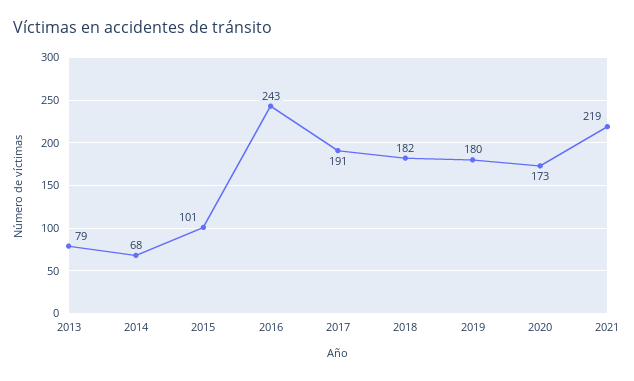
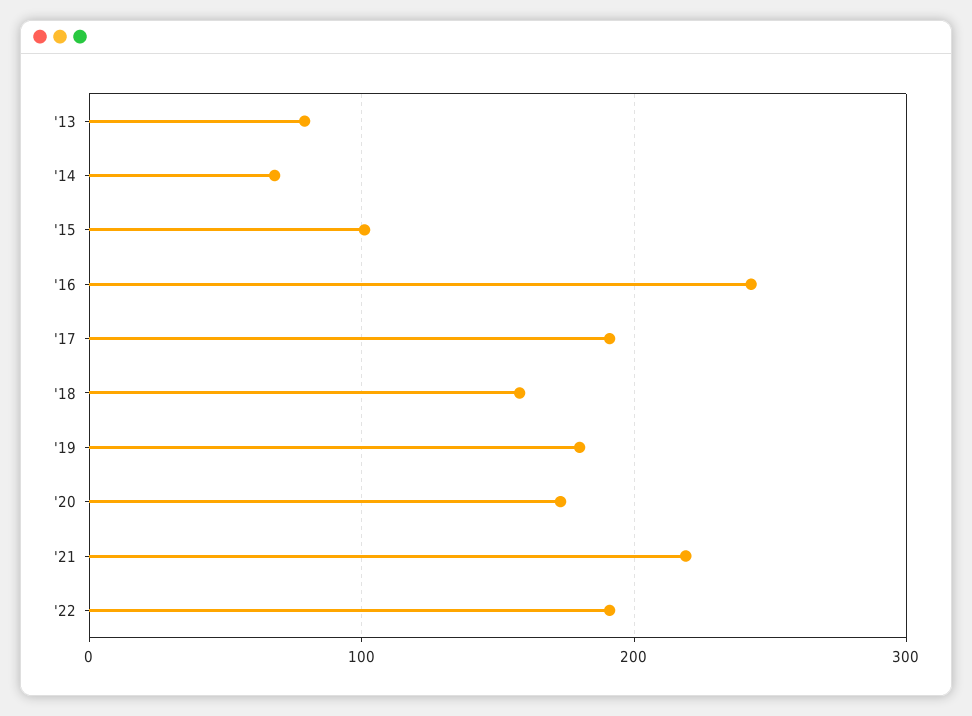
2018: 182 -> 160
'22: none -> 190

